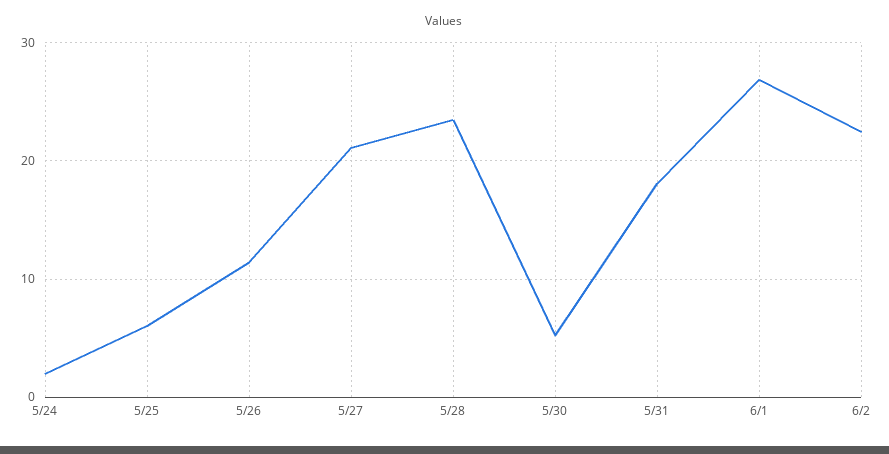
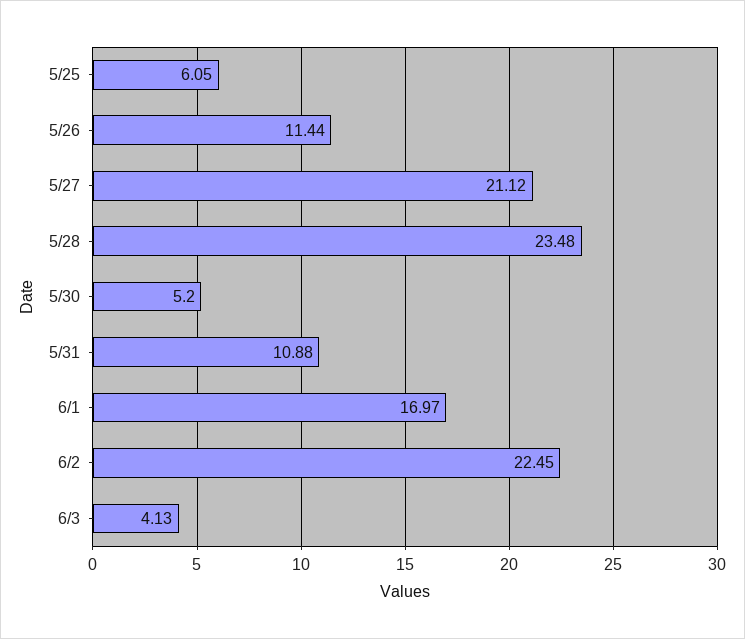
5/24: 2 -> none
5/31: 18 -> 10.88
6/1: 27 -> 16.97
6/3: none -> 4.13

